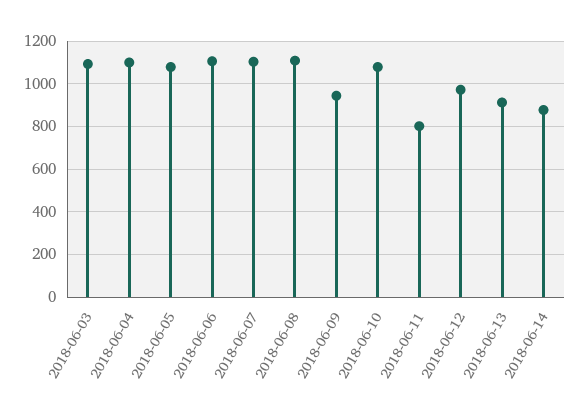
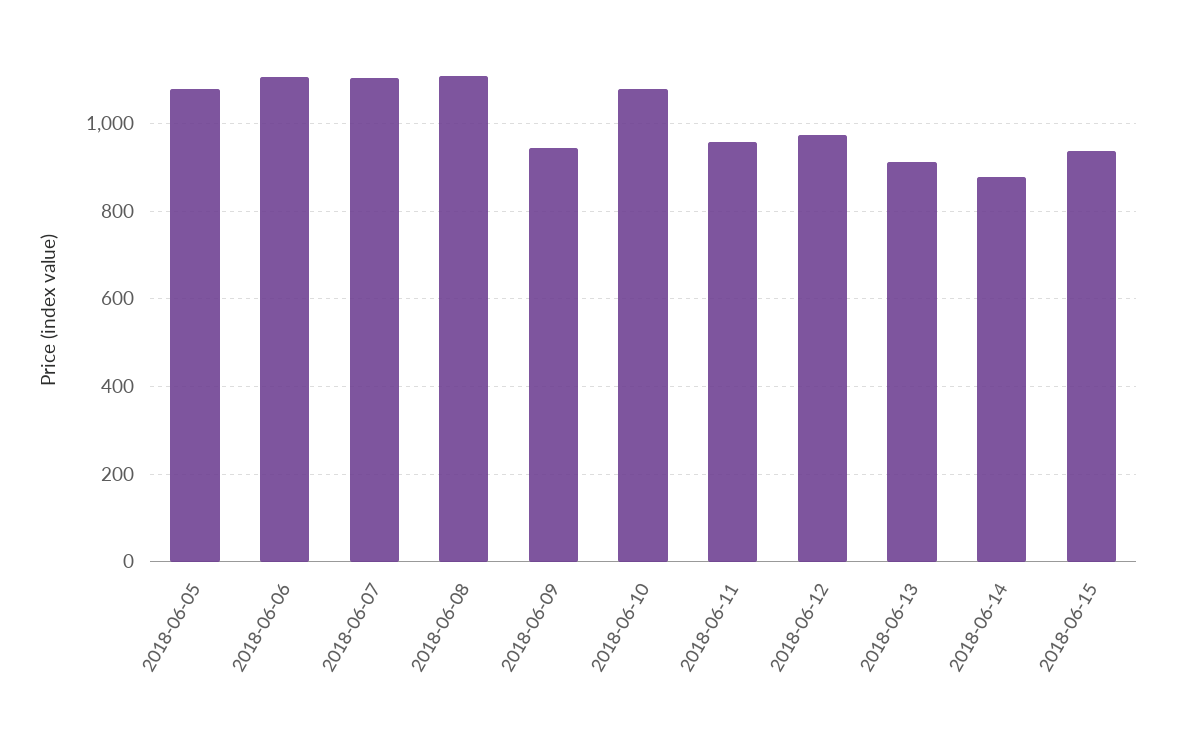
2018-06-03: 1100 -> none
2018-06-04: 1100 -> none
2018-06-11: 800 -> 960
2018-06-15: none -> 940

